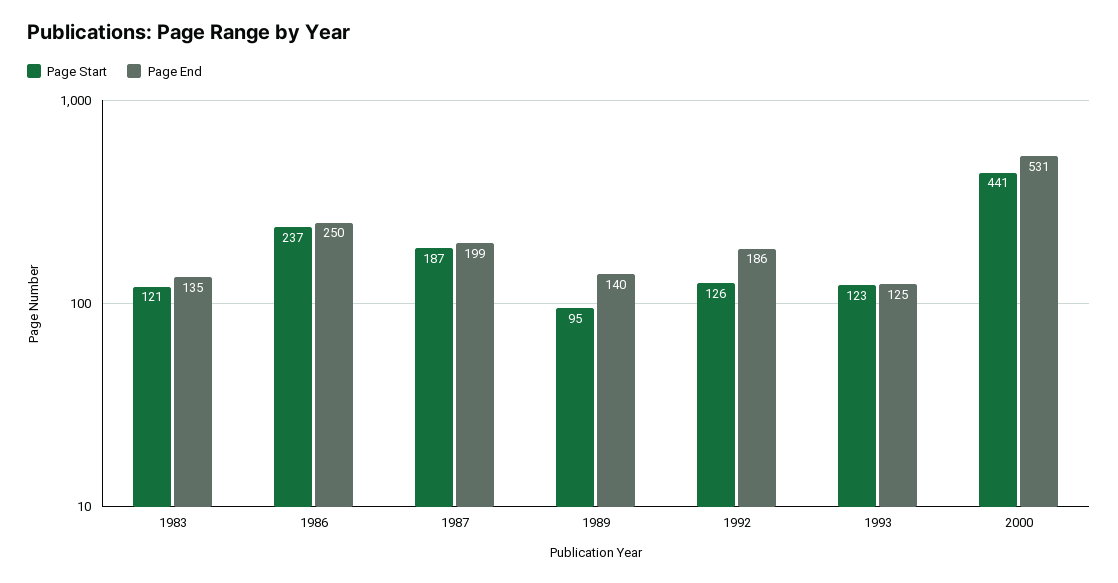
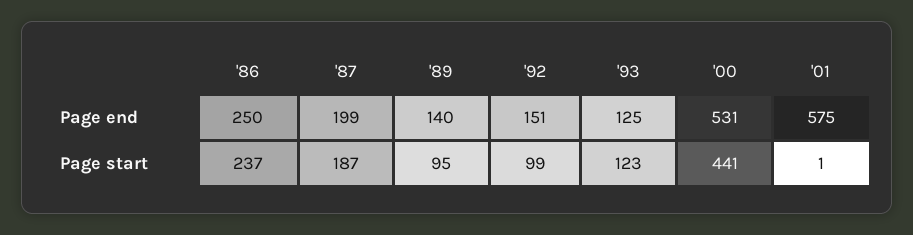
Page Start, 1983: 121 -> none
Page End, 1983: 135 -> none
Page Start, 1992: 126 -> 99
Page End, 1992: 186 -> 151
Page End, '01: none -> 575
Page Start, '01: none -> 1

